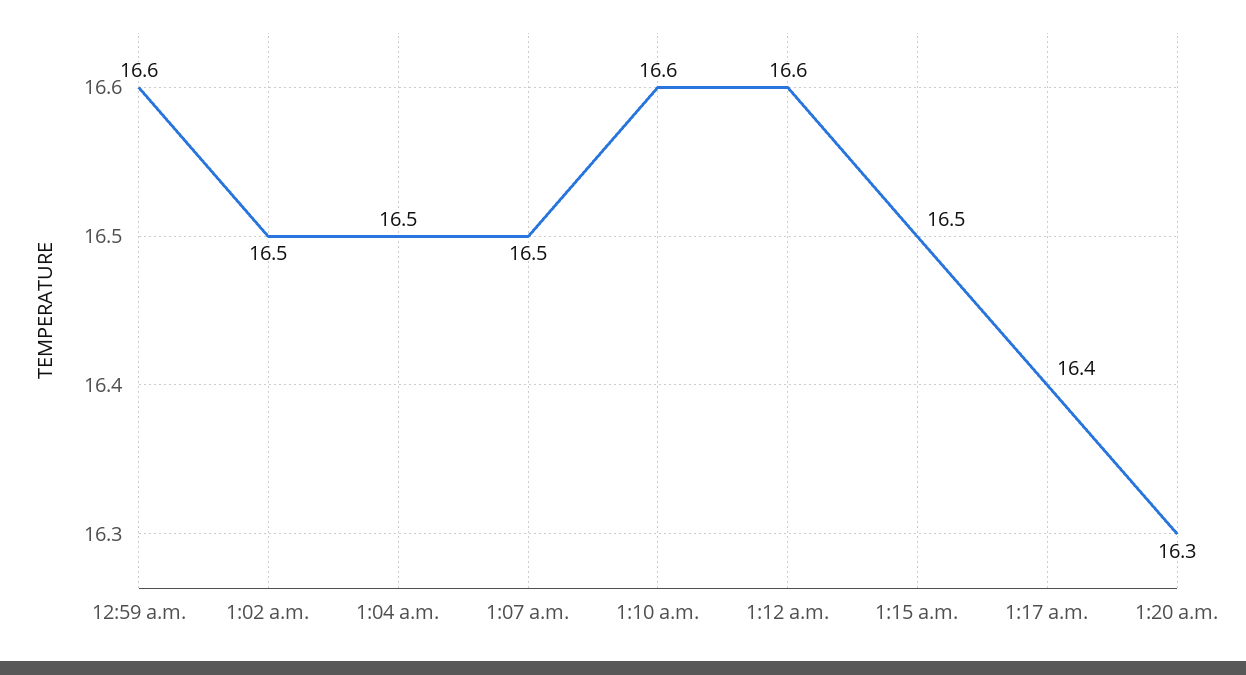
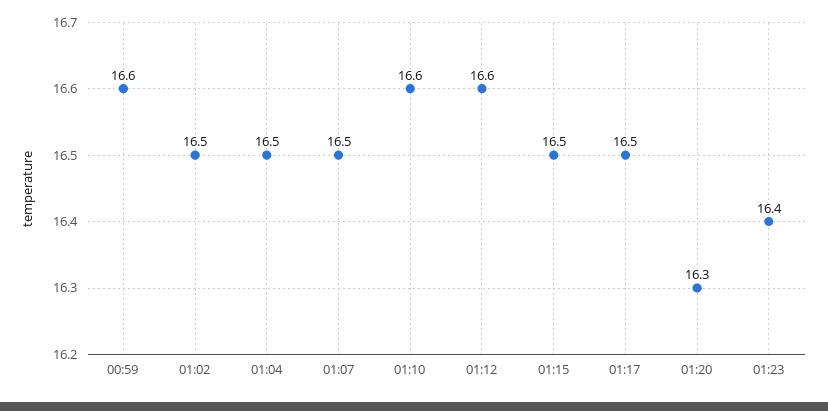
1:17 a.m.: 16.4 -> 16.5
01:23: none -> 16.4

